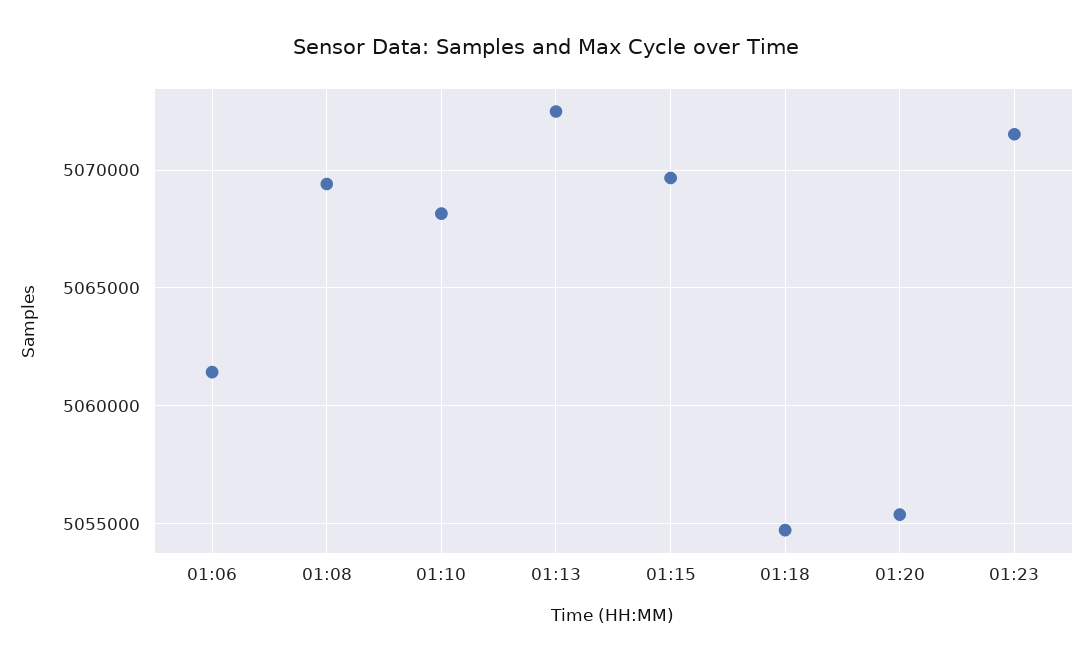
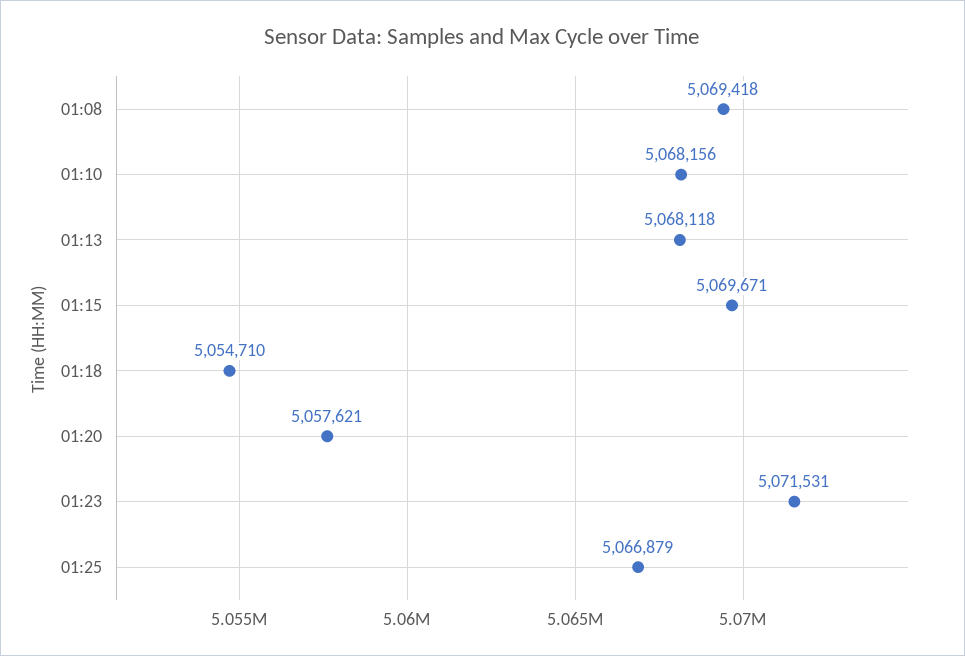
01:06: 5061500 -> none
01:13: 5072500 -> 5068118
01:20: 5055500 -> 5057621
01:25: none -> 5066879

